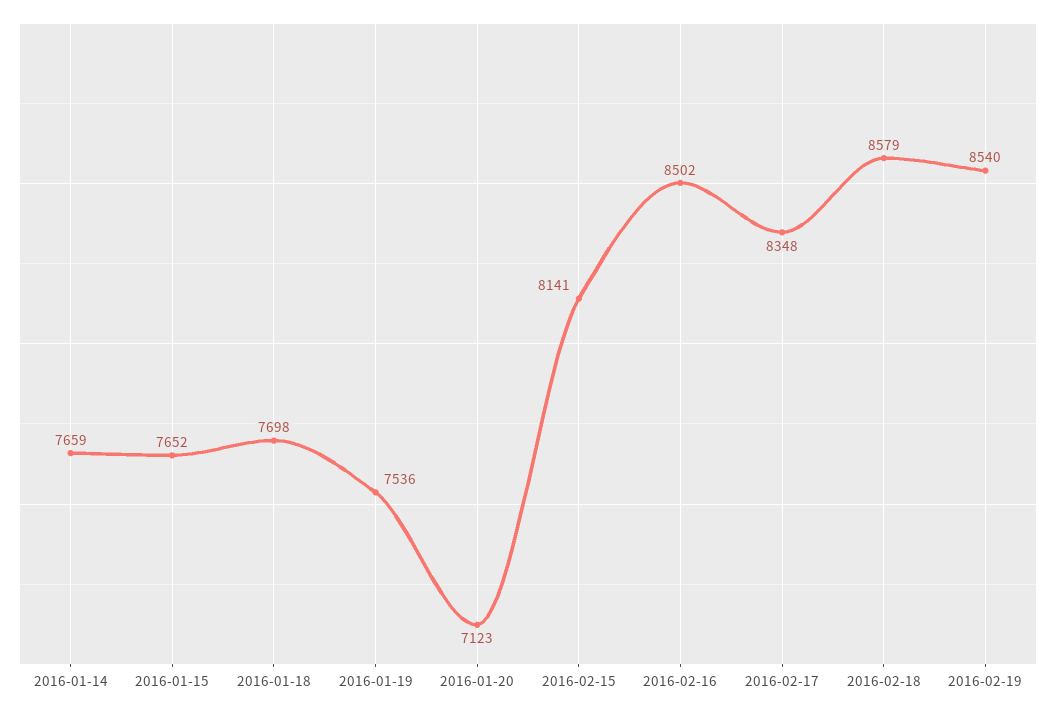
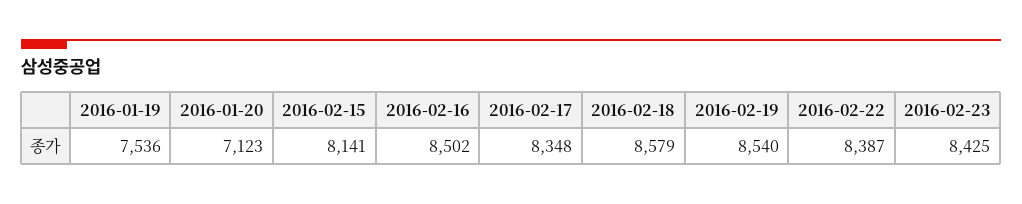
2016-01-14: 7659 -> none
2016-01-15: 7652 -> none
2016-01-18: 7698 -> none
2016-02-22: none -> 8387
2016-02-23: none -> 8425

